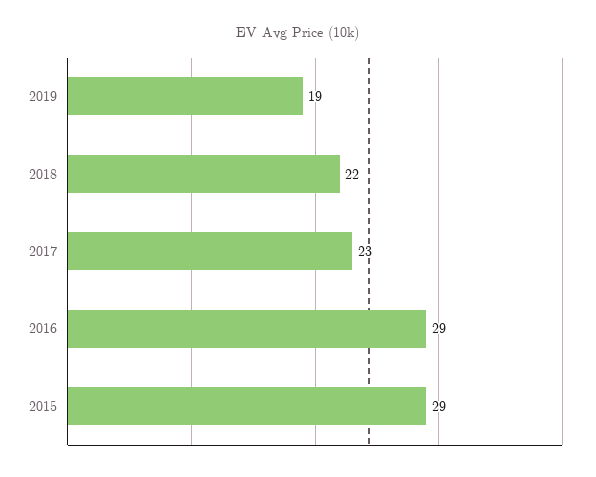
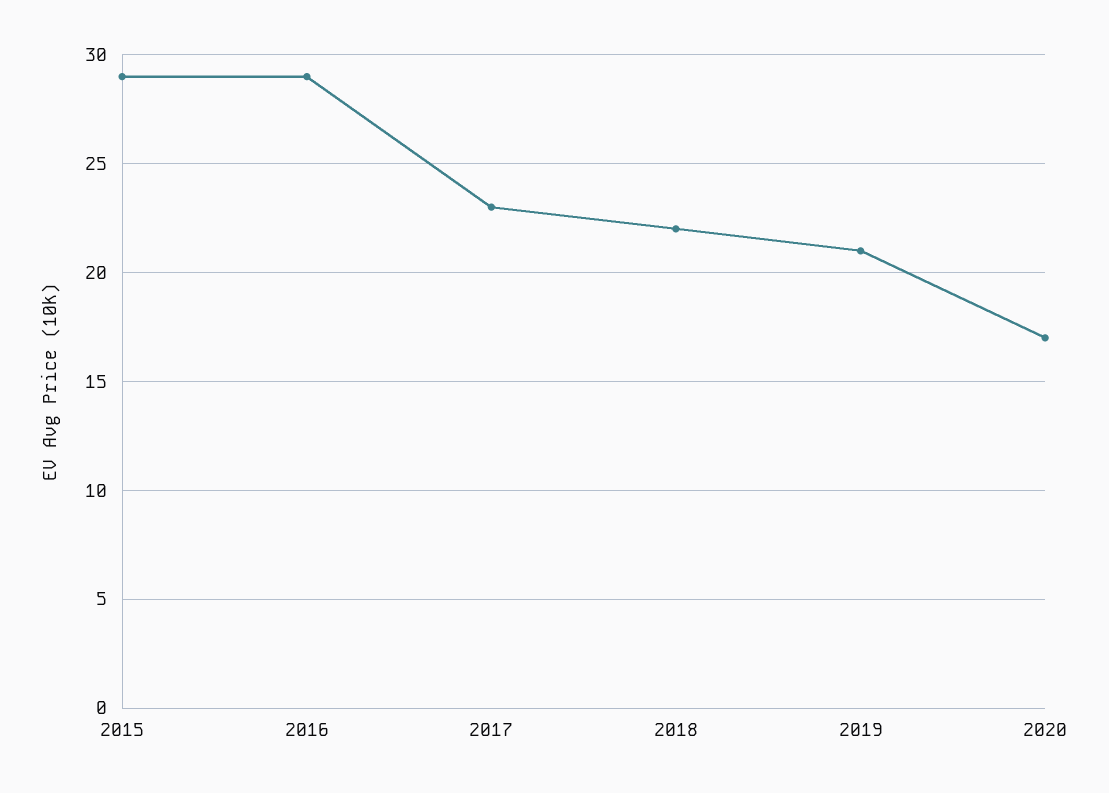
2019: 19 -> 21
2020: none -> 17

